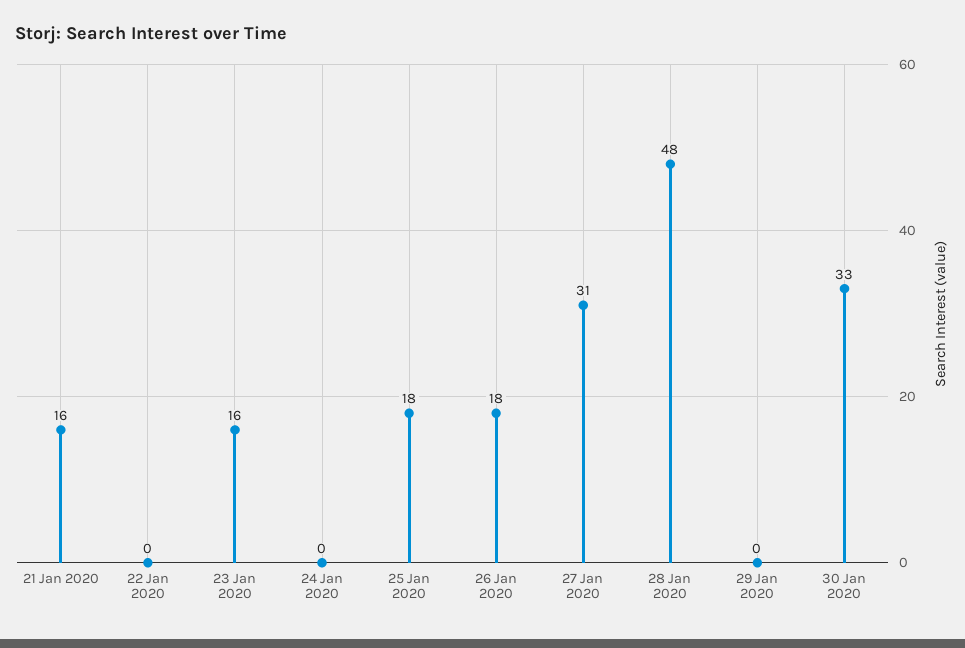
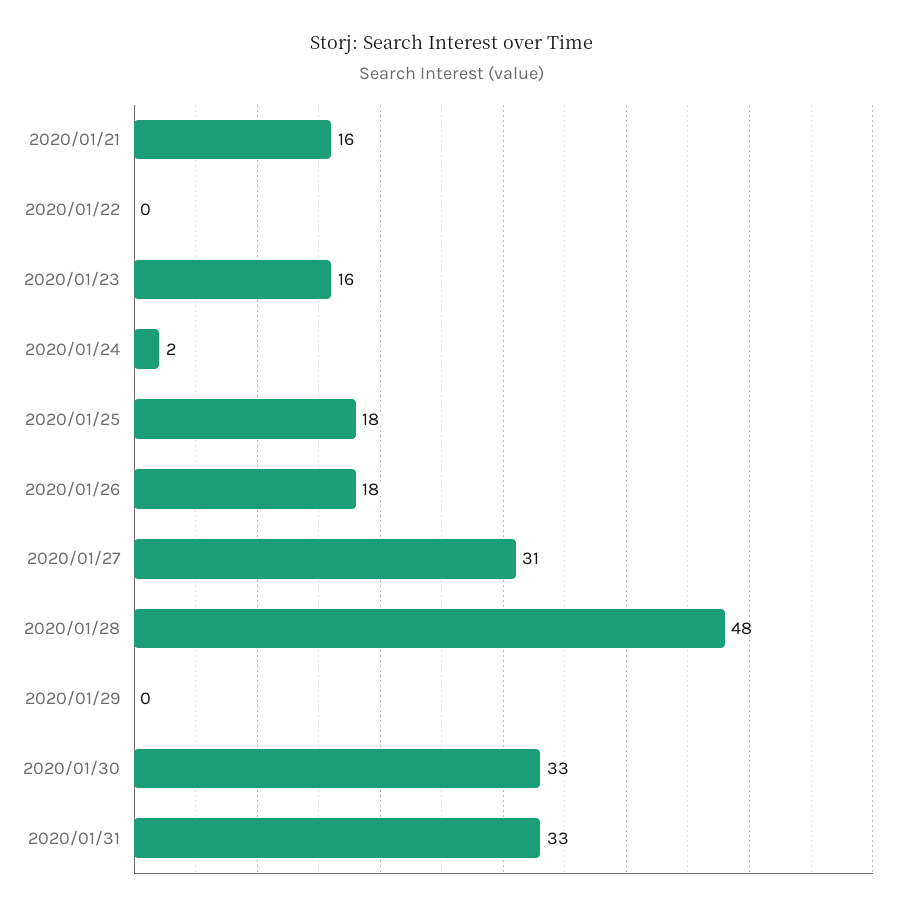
24 Jan 2020: 0 -> 2
2020/01/31: none -> 33

